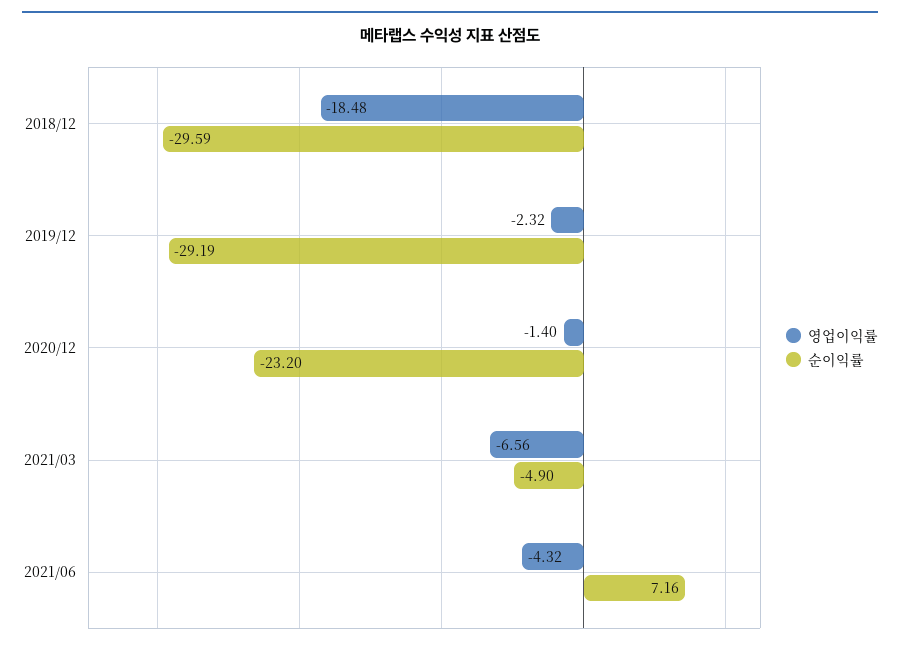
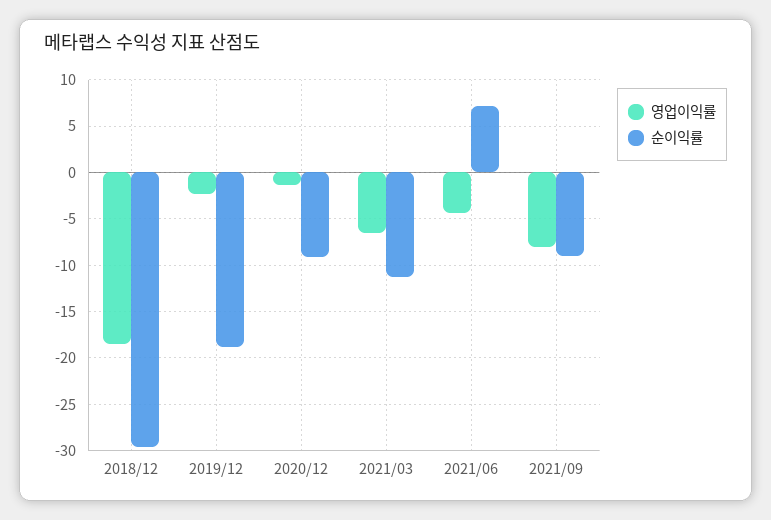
순이익률, 2019/12: -29.19 -> -19
순이익률, 2020/12: -23.2 -> -9
순이익률, 2021/03: -4.9 -> -11
영업이익률, 2021/09: none -> -8
순이익률, 2021/09: none -> -9

